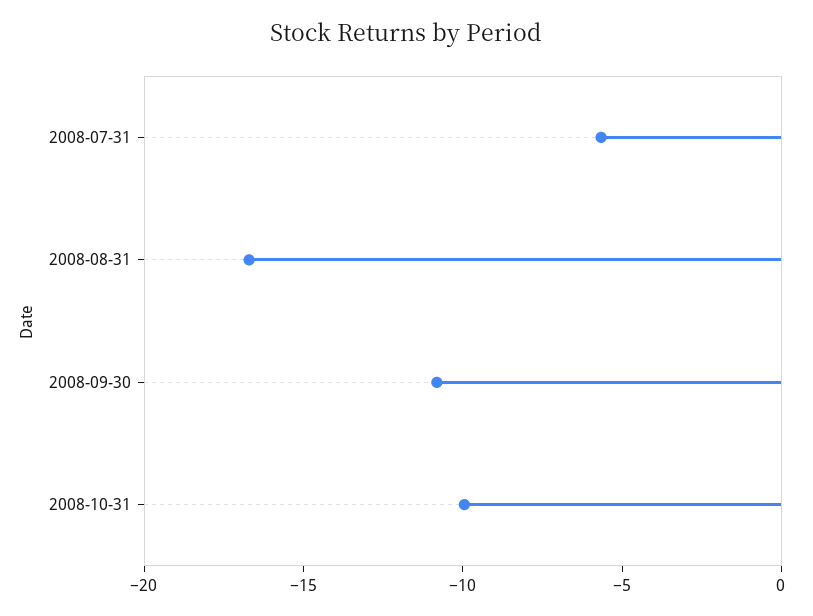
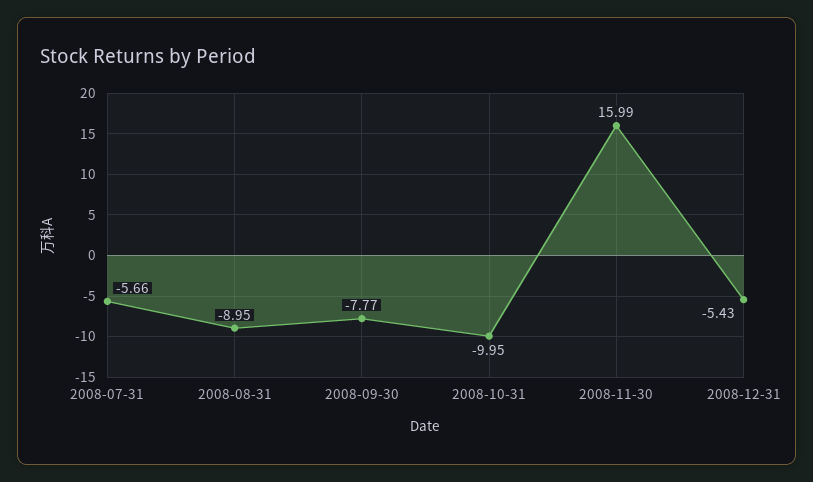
2008-08-31: -17 -> -8.95
2008-09-30: -11 -> -7.77
2008-11-30: none -> 15.99
2008-12-31: none -> -5.43

